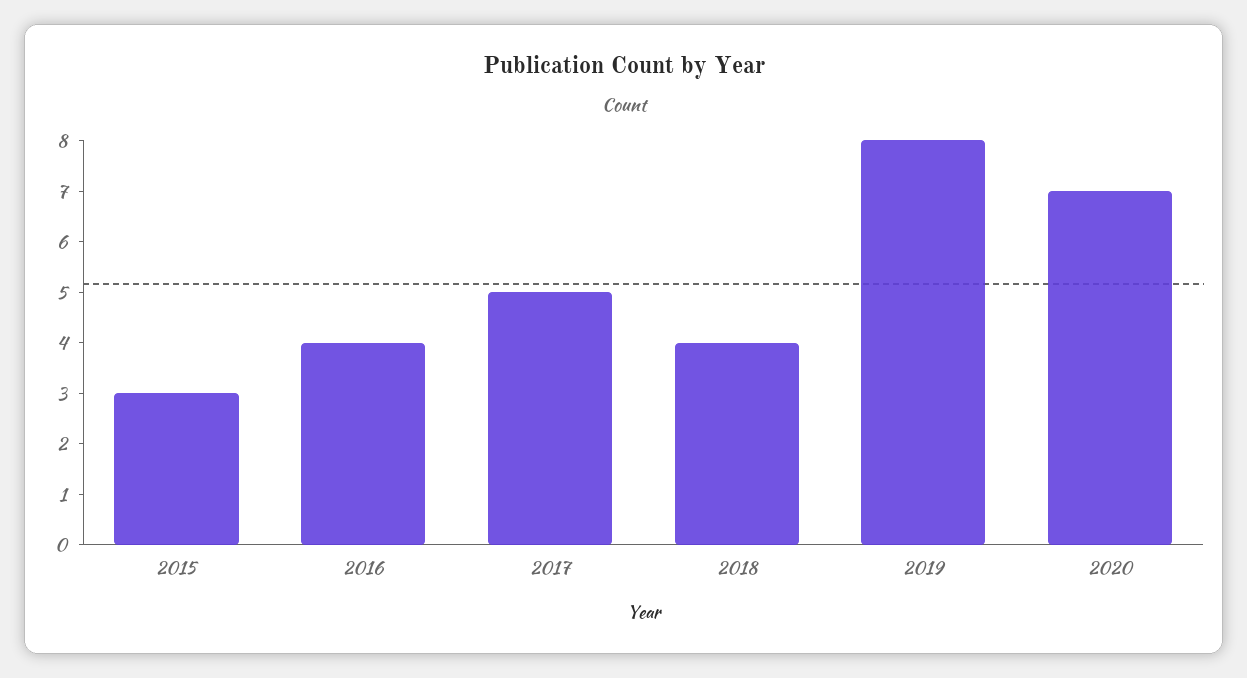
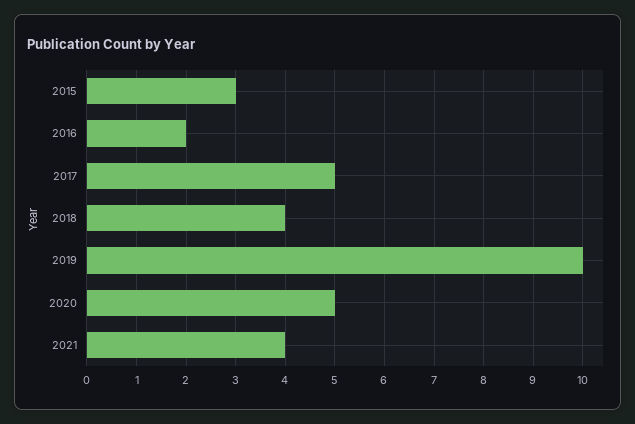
2016: 4 -> 2
2019: 8 -> 10
2020: 7 -> 5
2021: none -> 4

